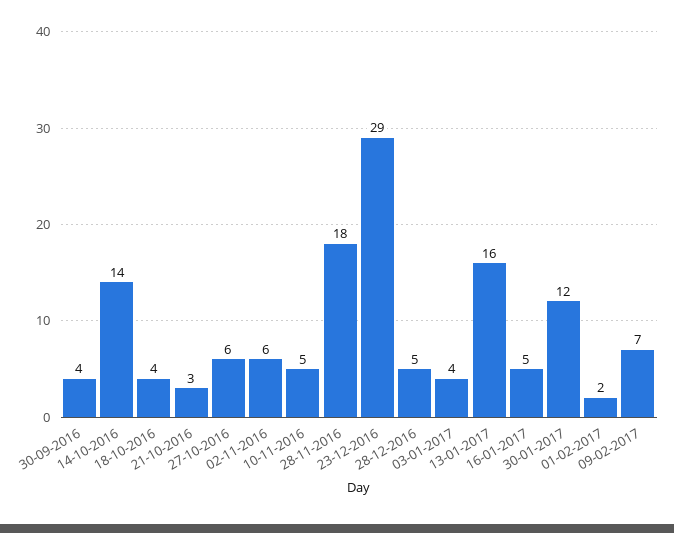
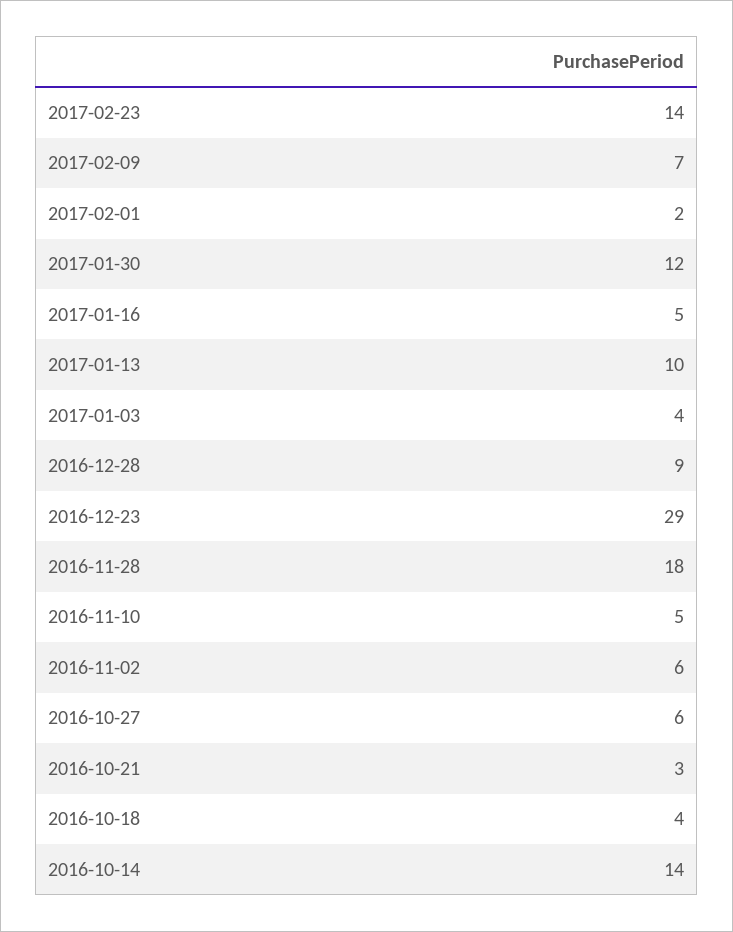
30-09-2016: 4 -> none
28-12-2016: 5 -> 9
13-01-2017: 16 -> 10
2017-02-23: none -> 14

